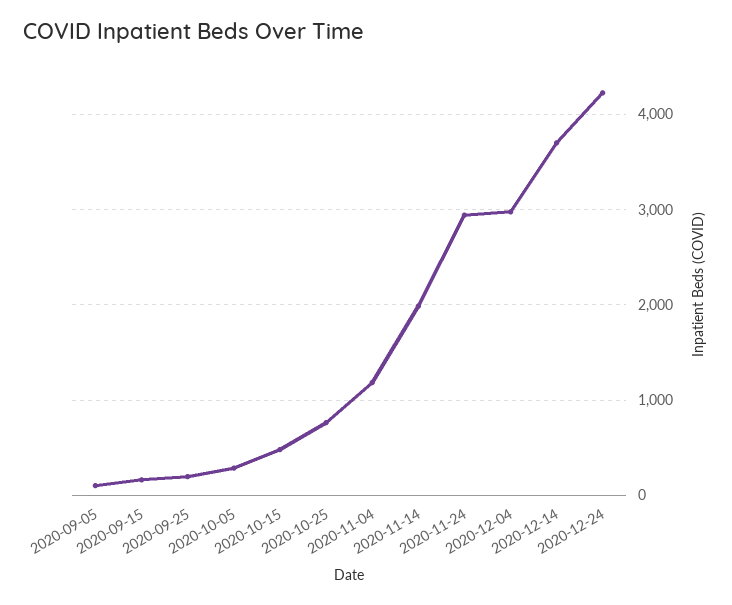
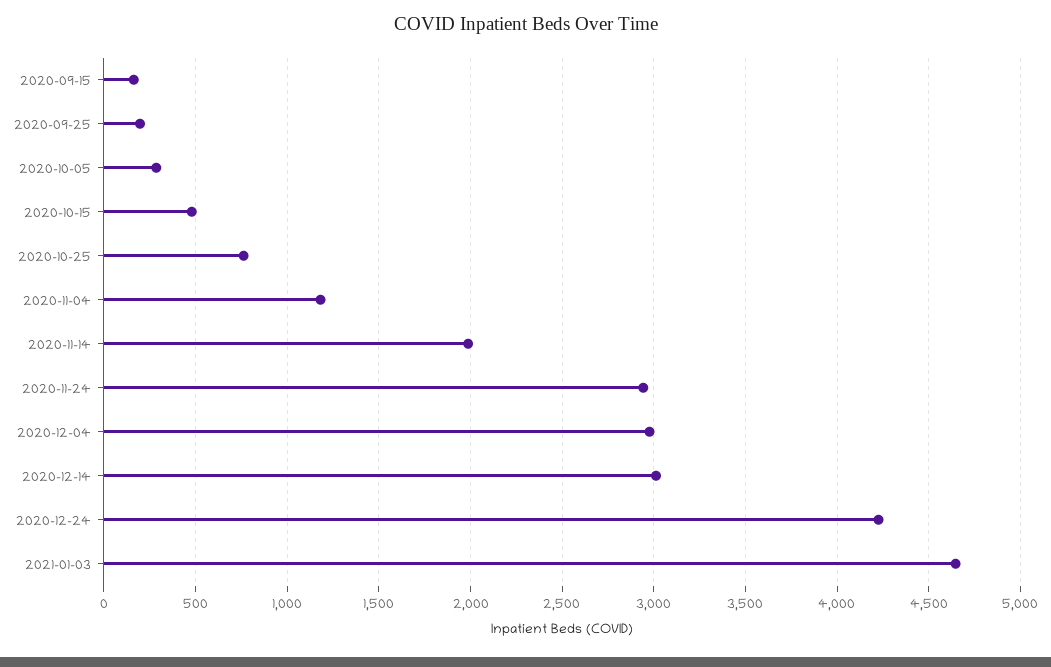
2020-09-05: 100 -> none
2020-12-14: 3700 -> 3000
2021-01-03: none -> 4650

